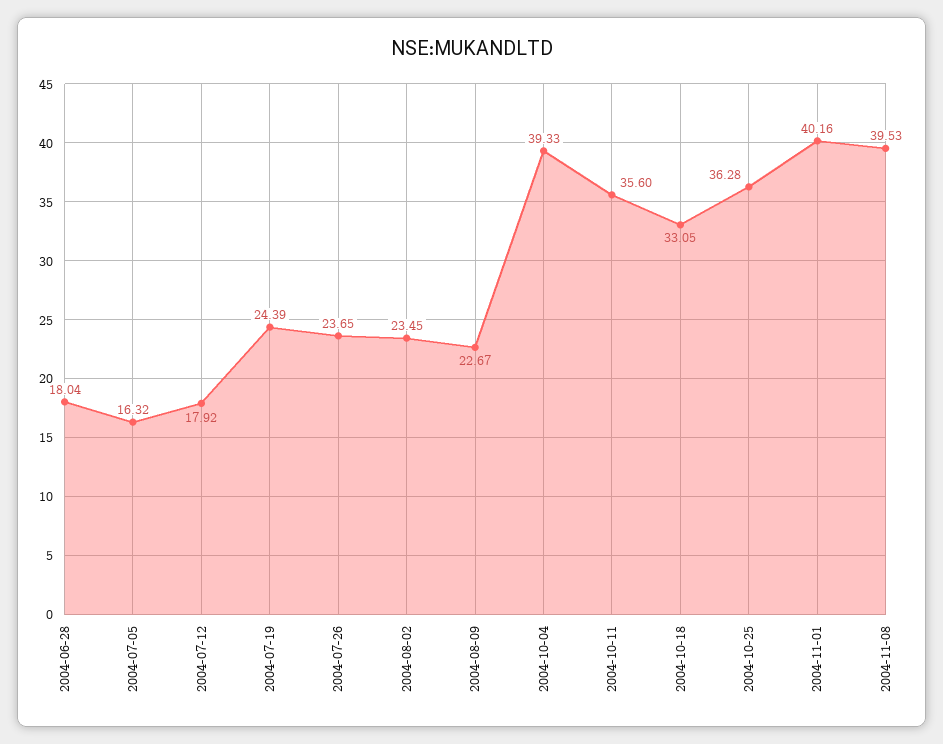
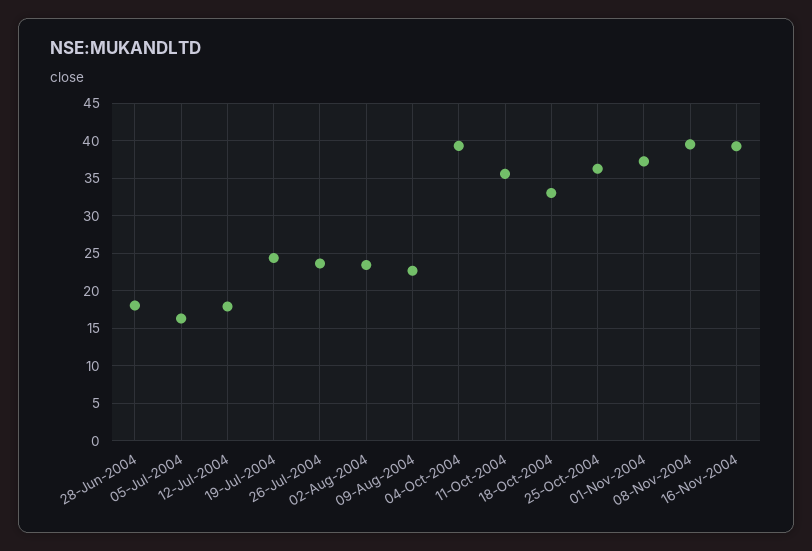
2004-11-01: 40.16 -> 37
16-Nov-2004: none -> 39

